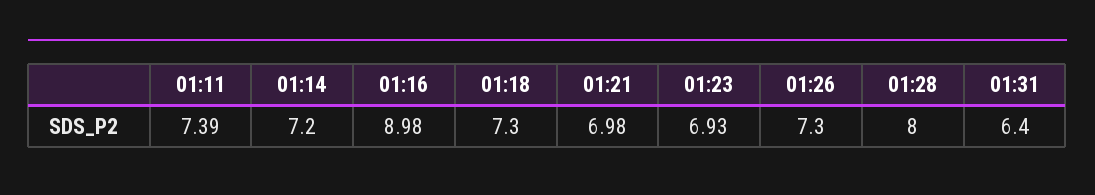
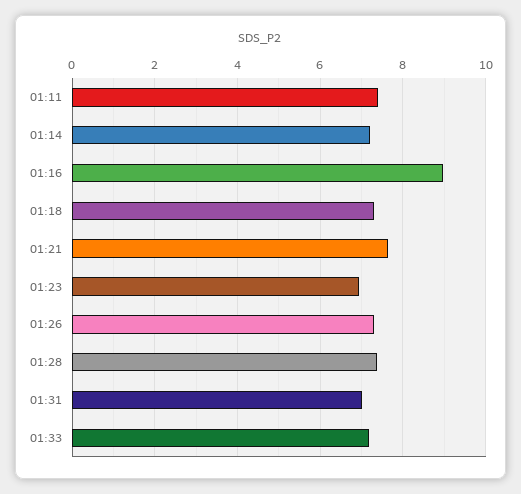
01:21: 6.98 -> 7.6
01:28: 8 -> 7.4
01:31: 6.4 -> 7
01:33: none -> 7.2

